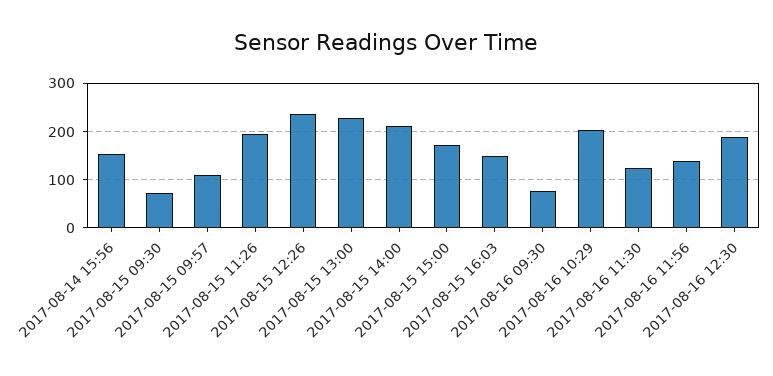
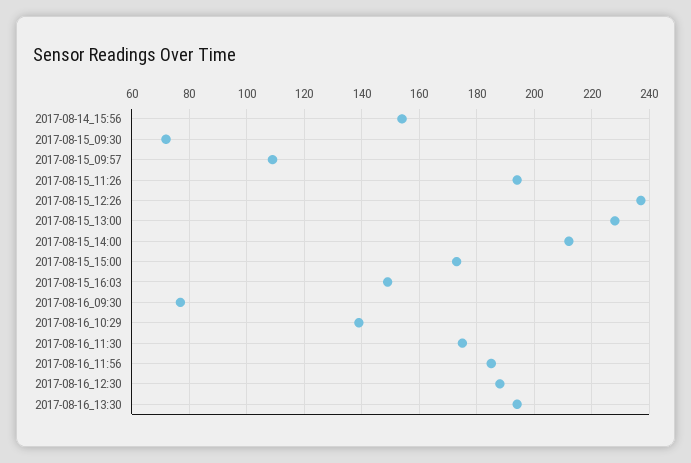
2017-08-16 10:29: 200 -> 140
2017-08-16 11:30: 120 -> 175
2017-08-16 11:56: 140 -> 185
2017-08-16_13:30: none -> 195

